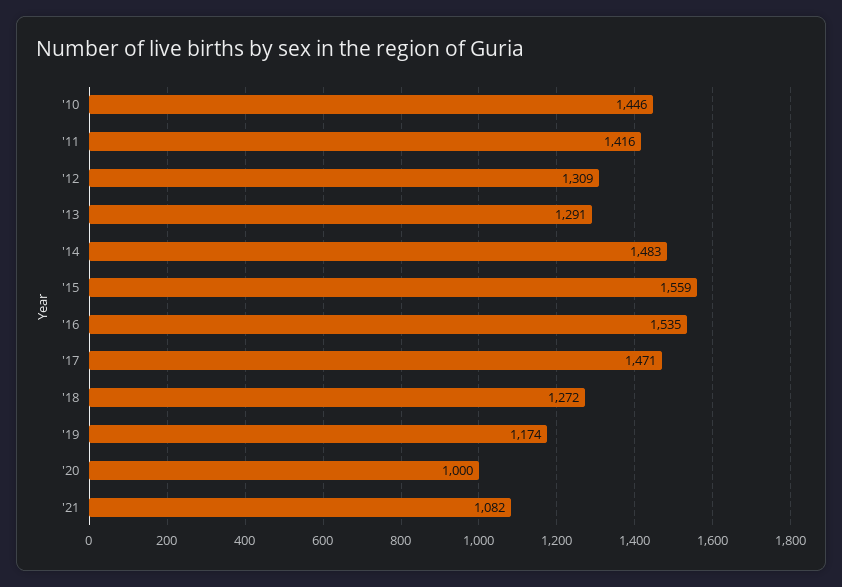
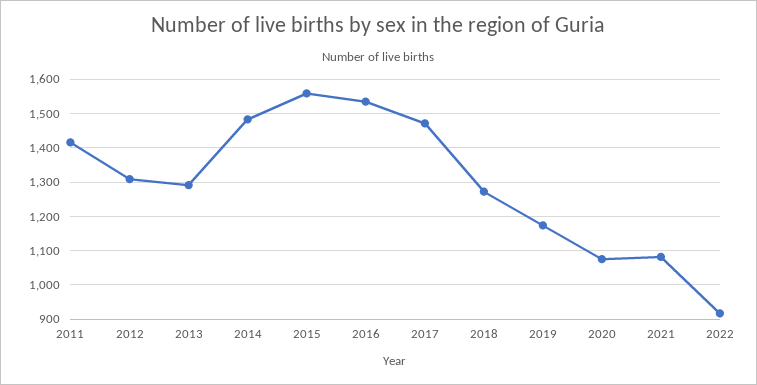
'10: 1446 -> none
'20: 1000 -> 1080
2022: none -> 920

